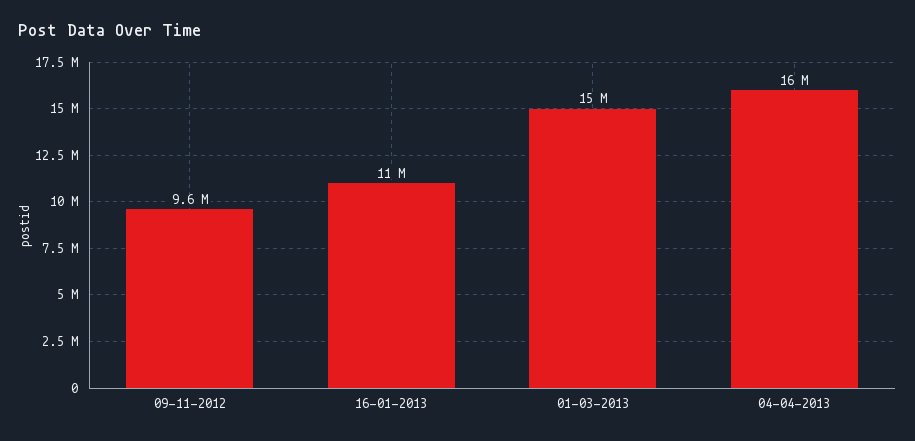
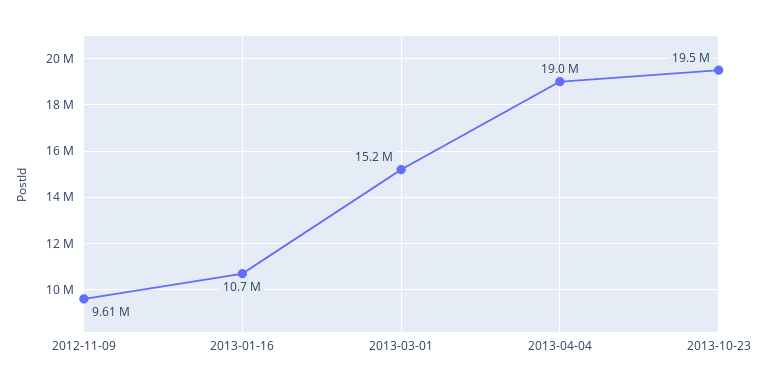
04-04-2013: 16000000 -> 19000000
2013-10-23: none -> 19500000

